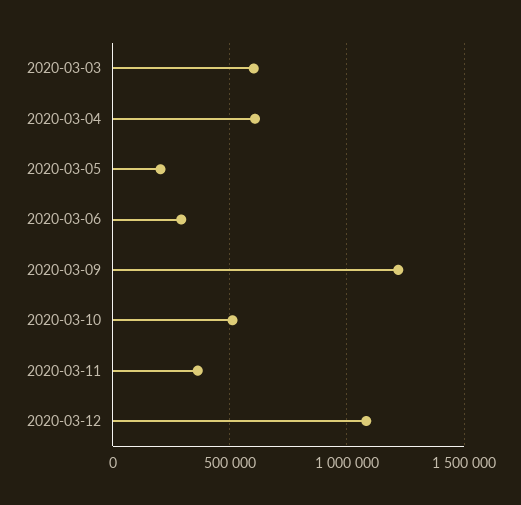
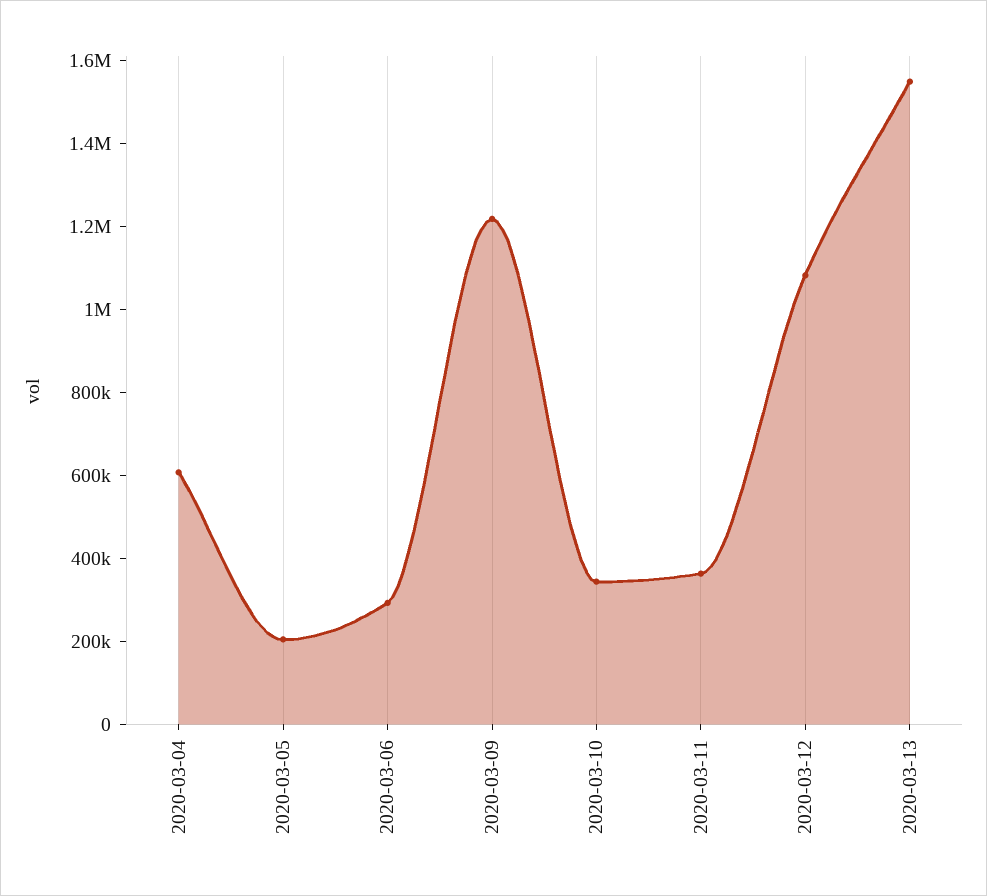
2020-03-03: 600000 -> none
2020-03-10: 500000 -> 350000
2020-03-13: none -> 1550000

